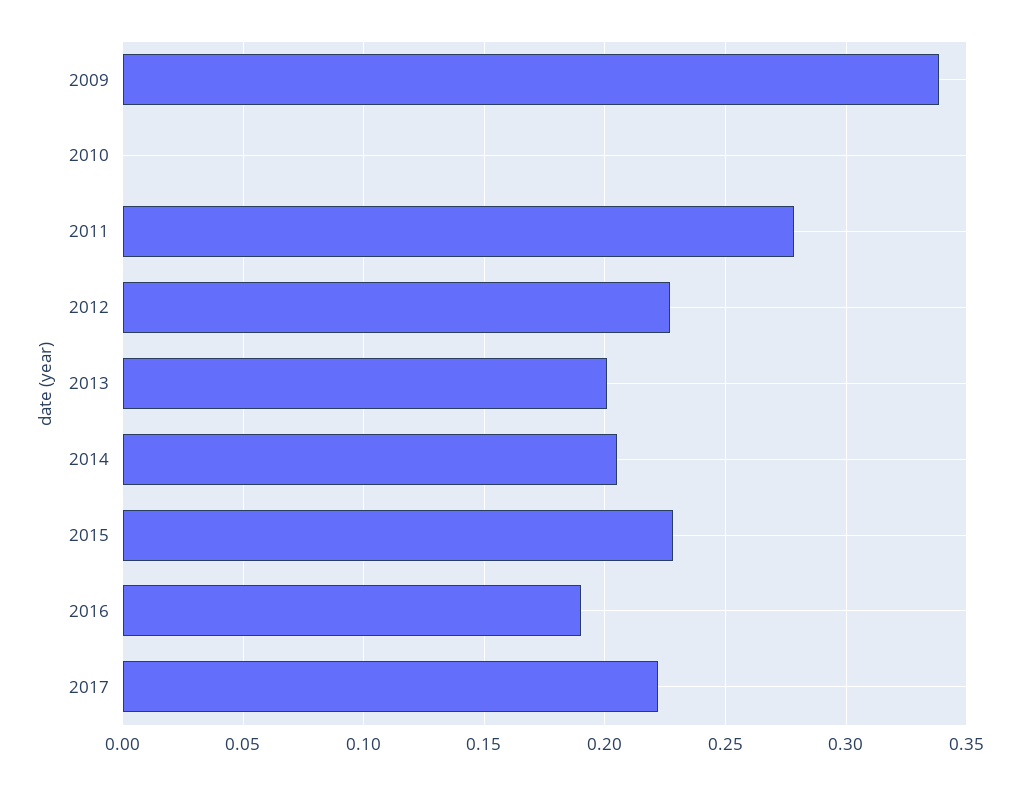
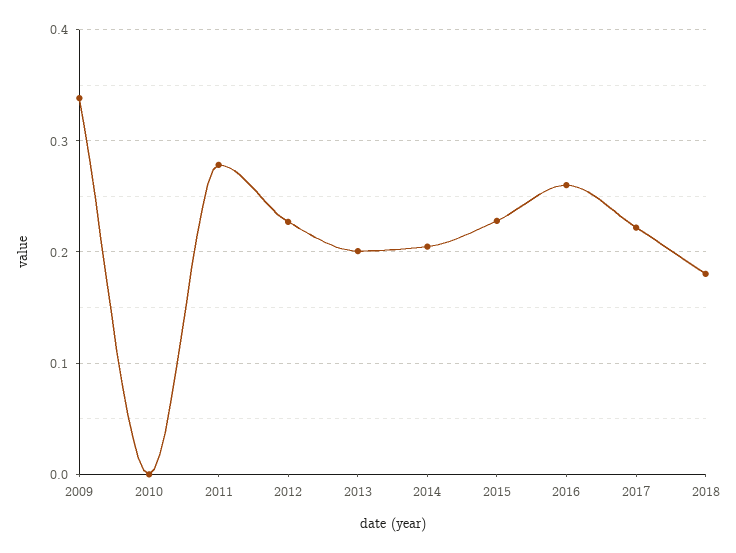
2016: 0.19 -> 0.26
2018: none -> 0.18

